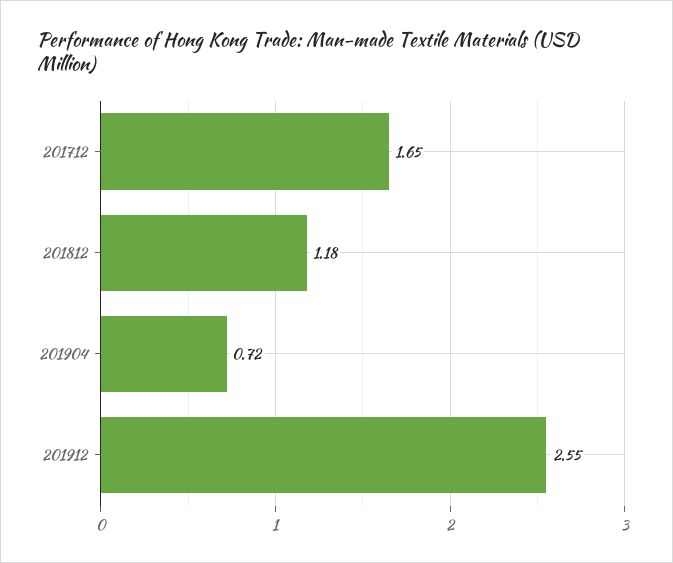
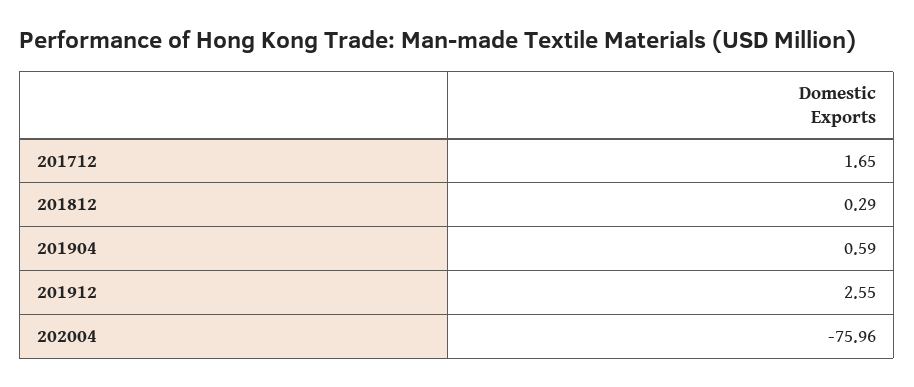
201812: 1.18 -> 0.29
201904: 0.72 -> 0.59
202004: none -> -75.96

